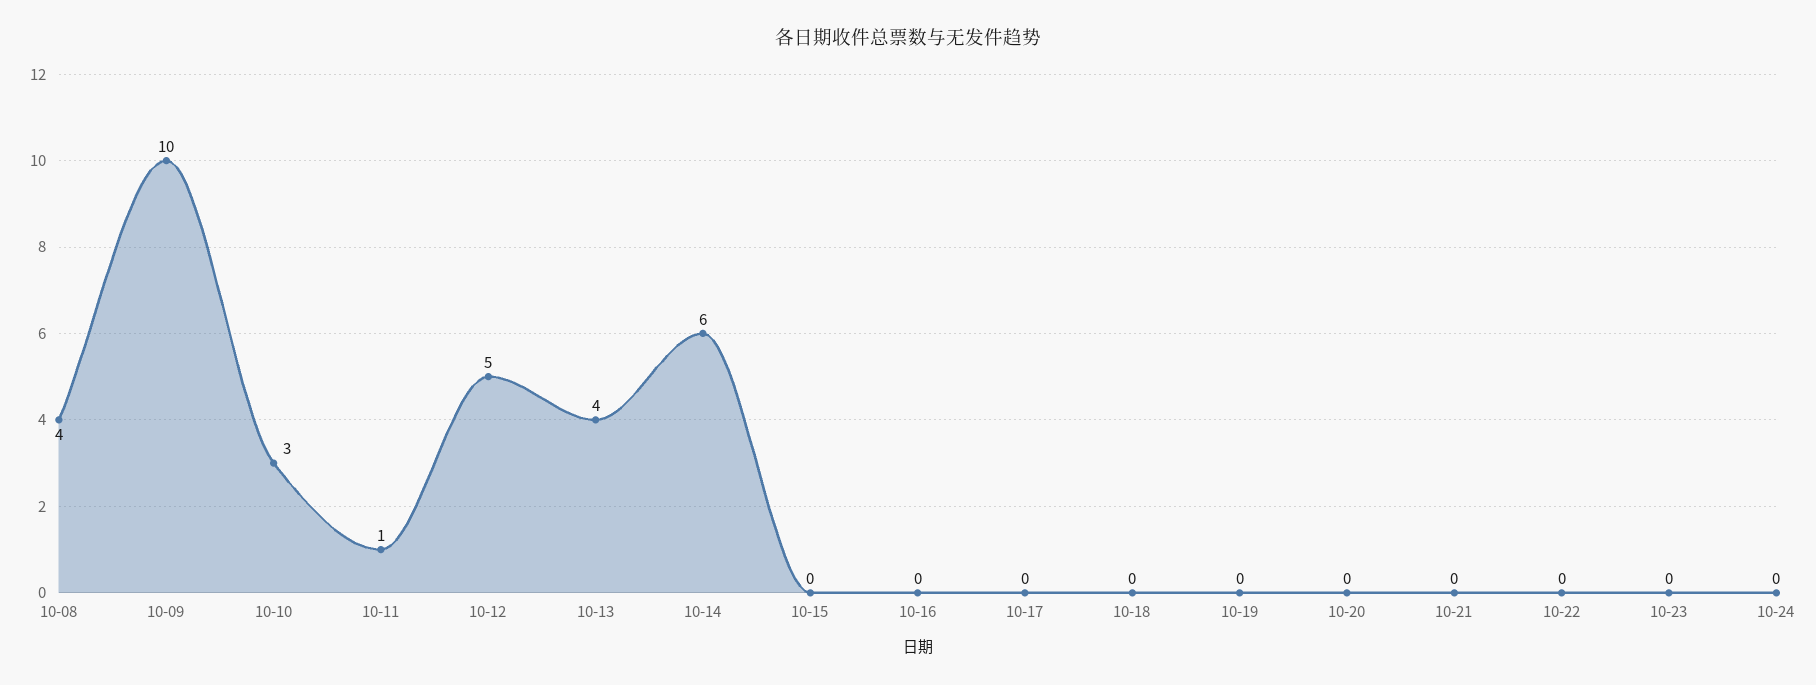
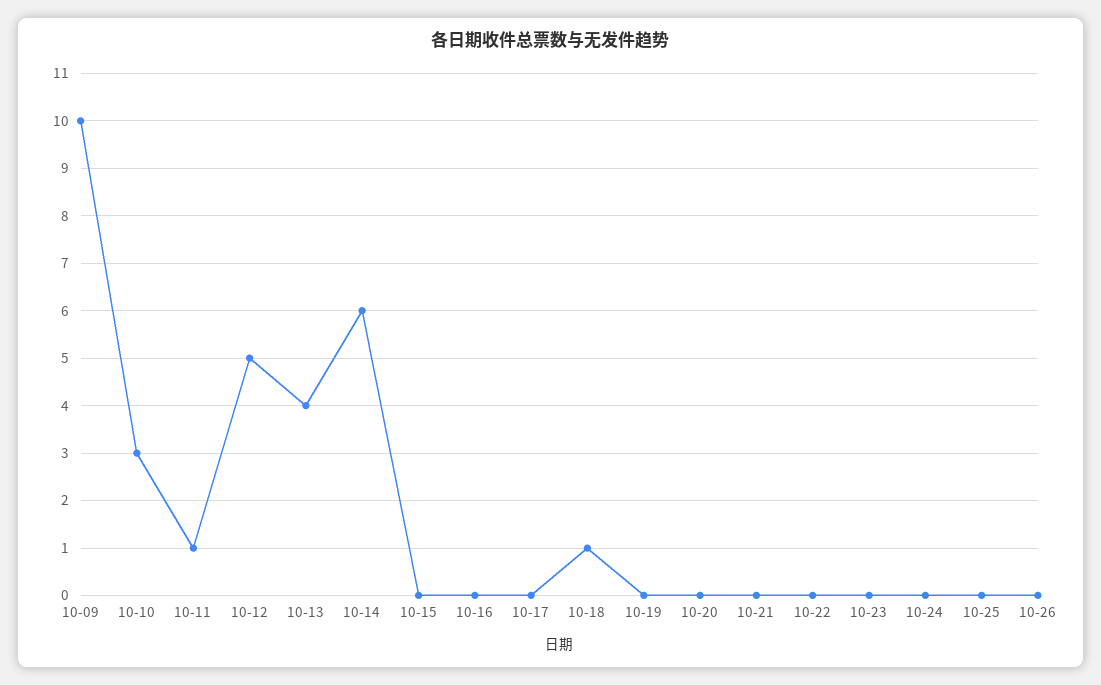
10-08: 4 -> none
10-18: 0 -> 1
10-25: none -> 0
10-26: none -> 0

